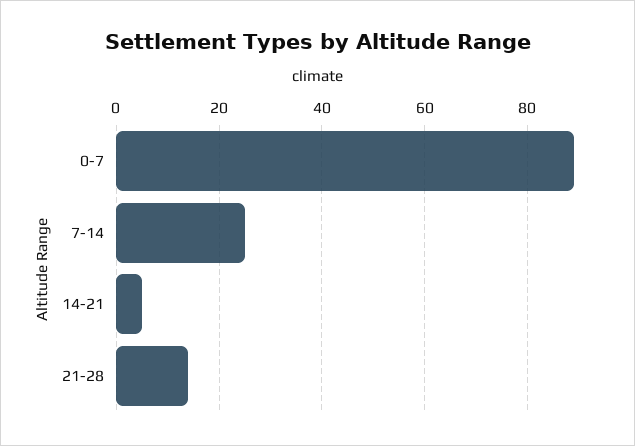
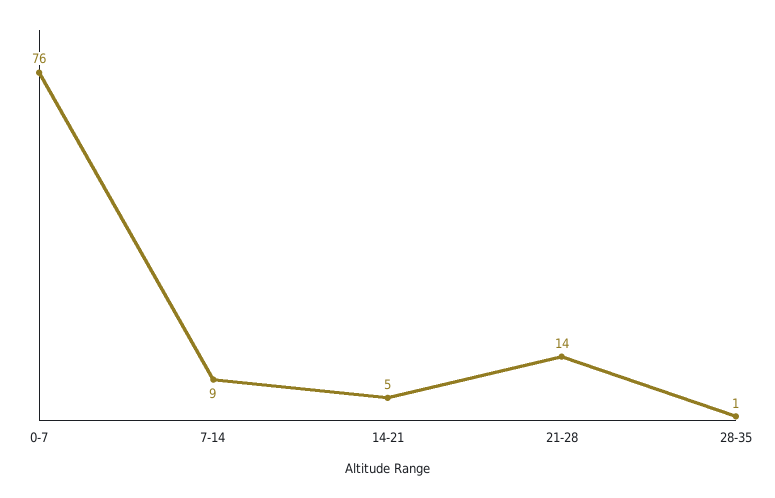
0-7: 90 -> 76
7-14: 25 -> 9
28-35: none -> 1

